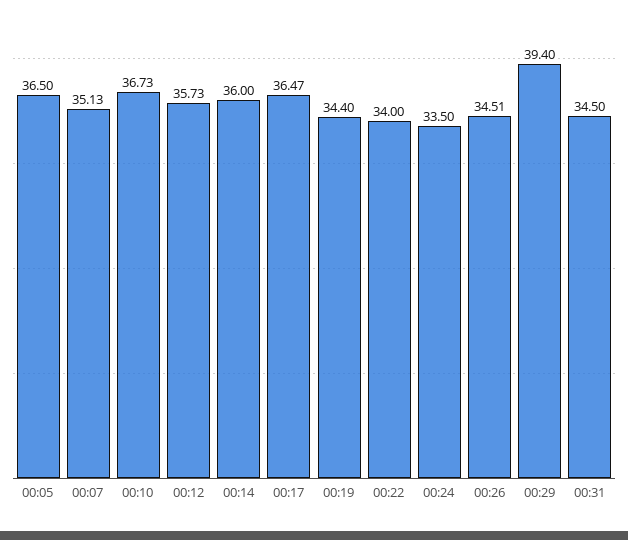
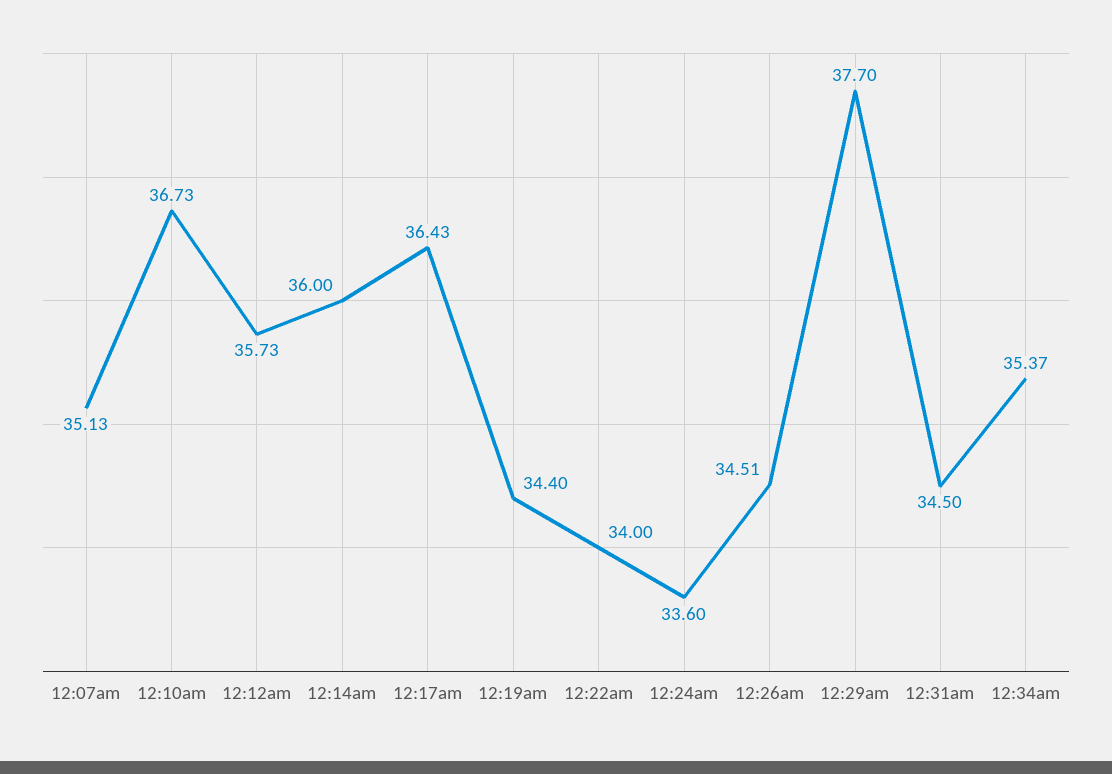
00:05: 36.5 -> none
00:17: 36.47 -> 36.43
00:24: 33.5 -> 33.6
00:29: 39.4 -> 37.7
12:34am: none -> 35.37

